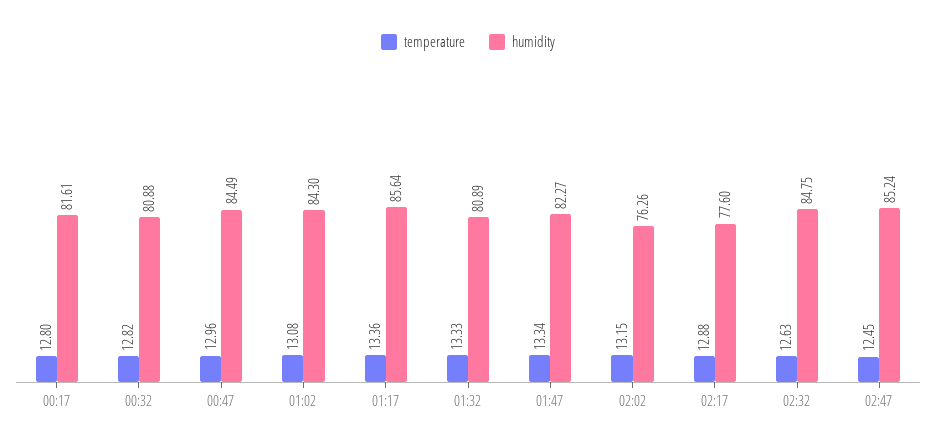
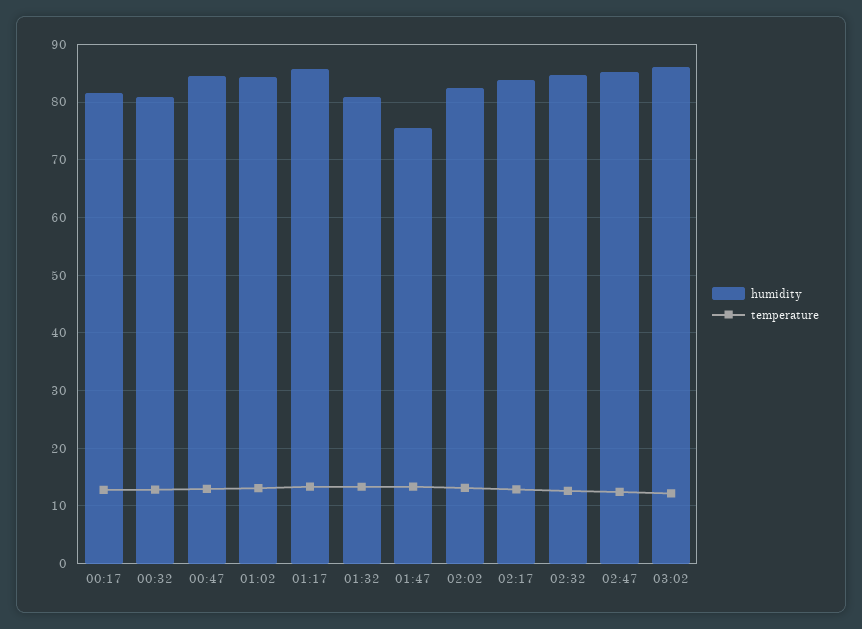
humidity, 01:47: 82.27 -> 76
humidity, 02:02: 76.26 -> 82
humidity, 02:17: 77.6 -> 84
humidity, 03:02: none -> 86
temperature, 03:02: none -> 12

